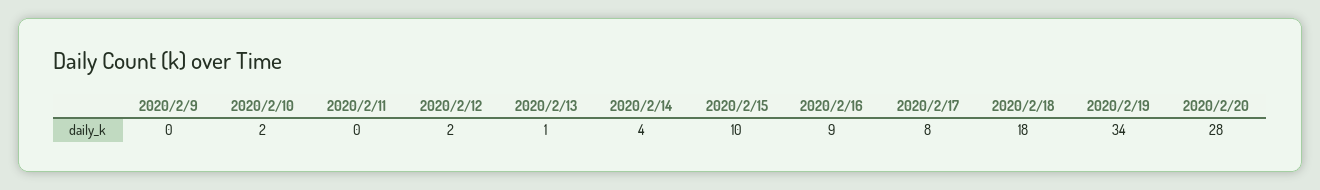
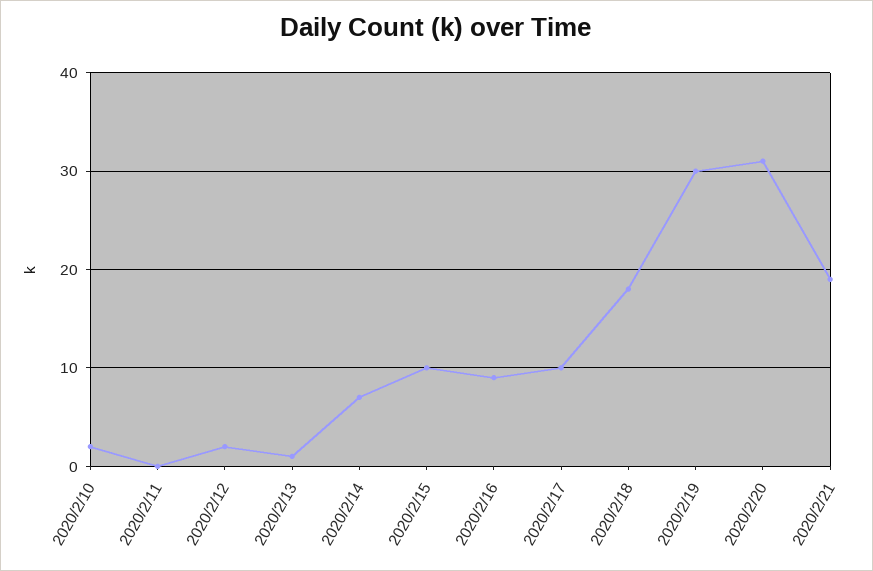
2020/2/9: 0 -> none
2020/2/14: 4 -> 7
2020/2/17: 8 -> 10
2020/2/19: 34 -> 30
2020/2/20: 28 -> 31
2020/2/21: none -> 19

